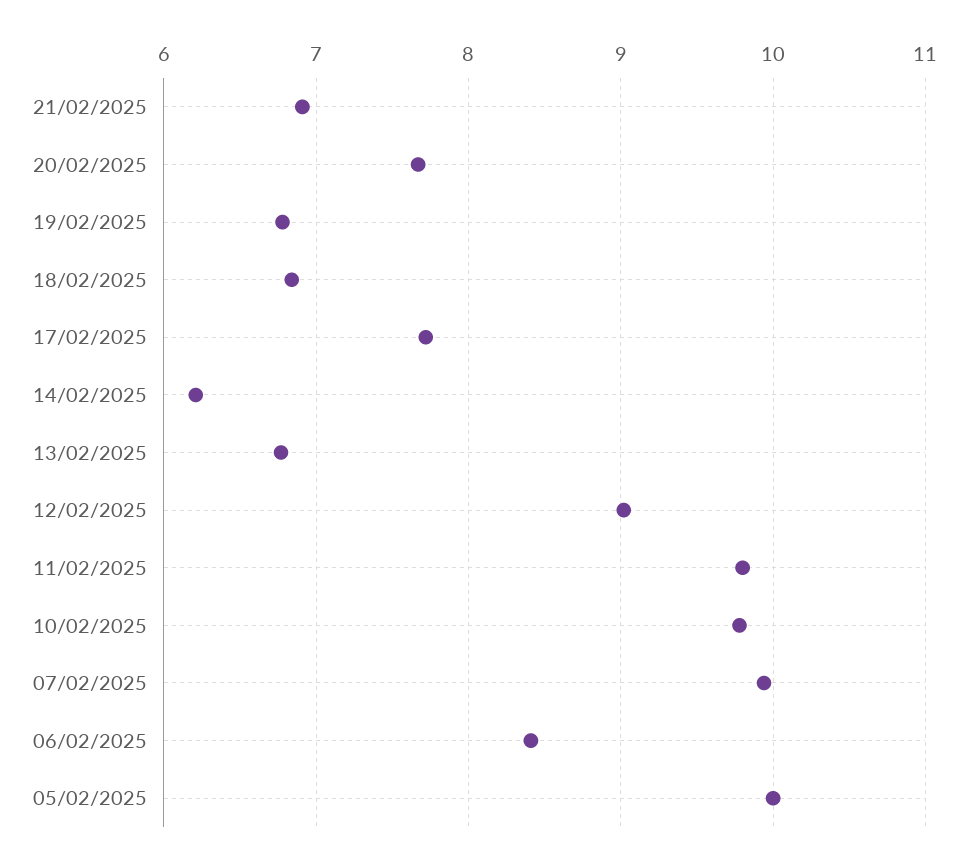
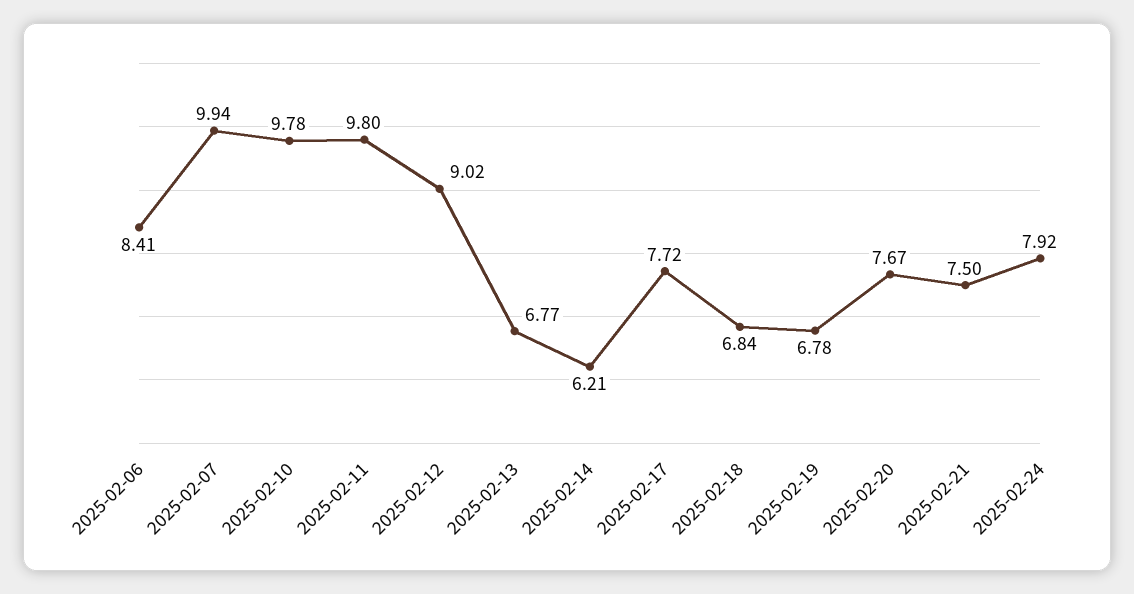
21/02/2025: 6.9 -> 7.5
05/02/2025: 10 -> none
2025-02-24: none -> 7.92

